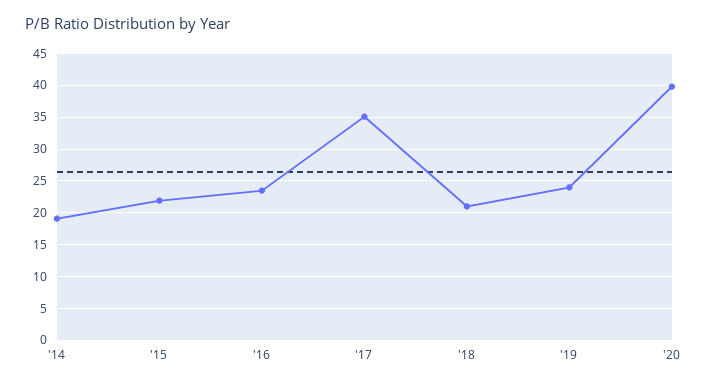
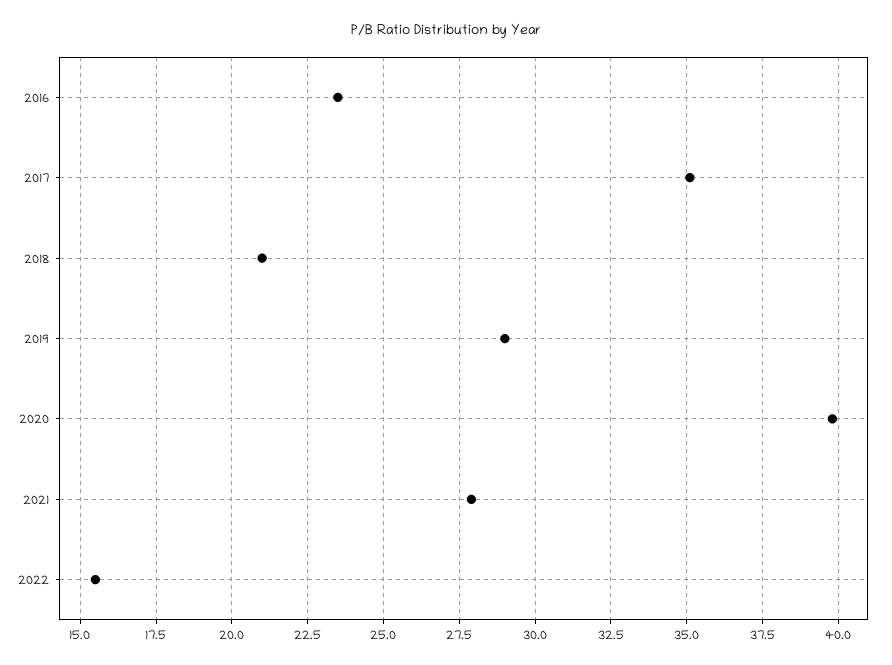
'14: 19 -> none
'15: 22 -> none
'19: 24 -> 29
2021: none -> 28
2022: none -> 15.5

